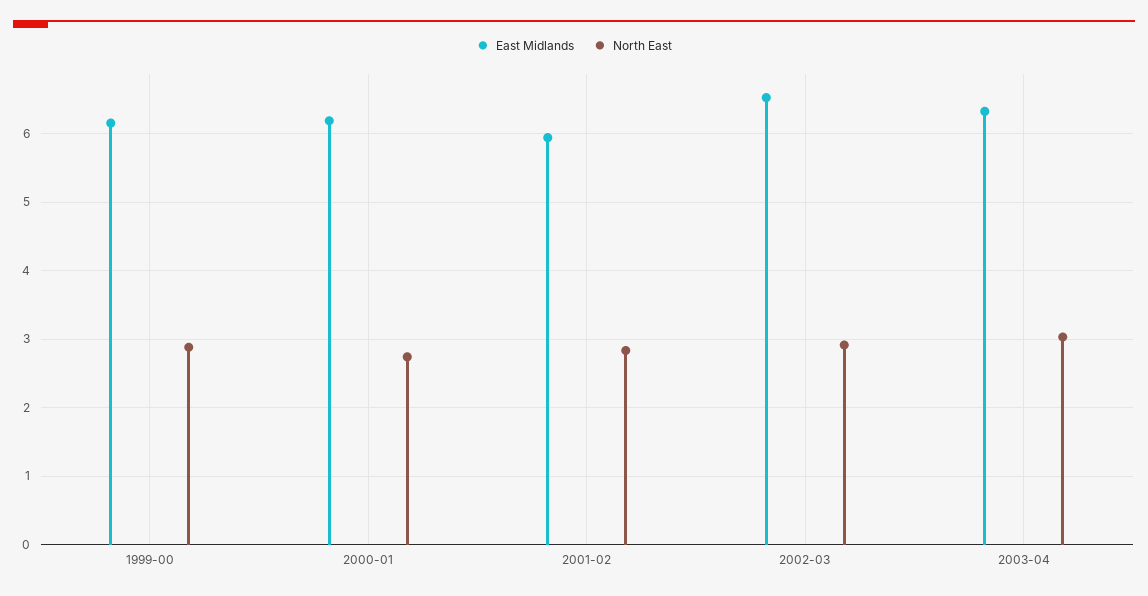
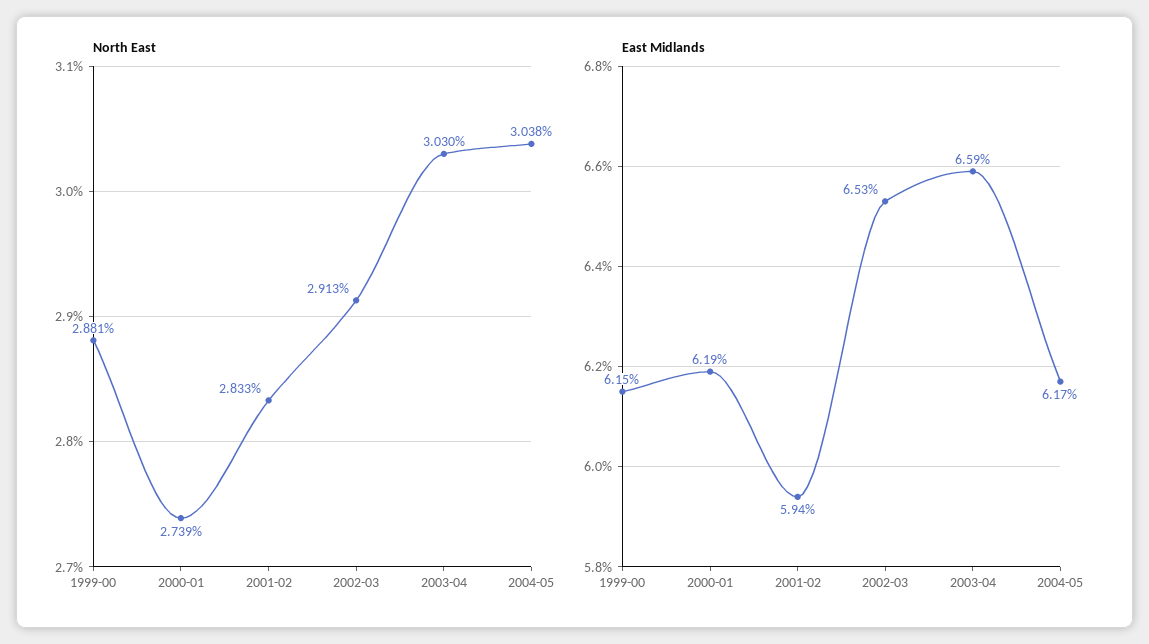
East Midlands, 2003-04: 6.3 -> 6.59
North East, 2004-05: none -> 3.038
East Midlands, 2004-05: none -> 6.17

